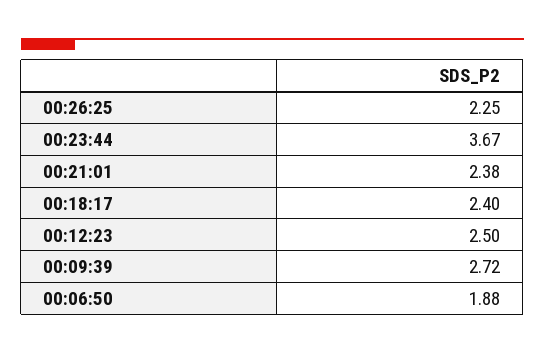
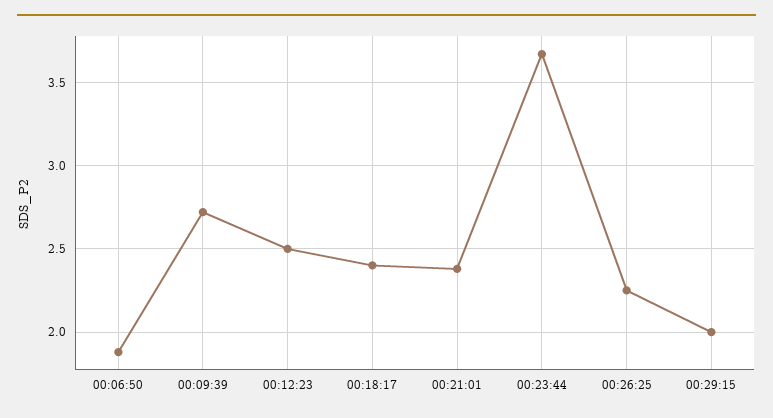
00:29:15: none -> 2

